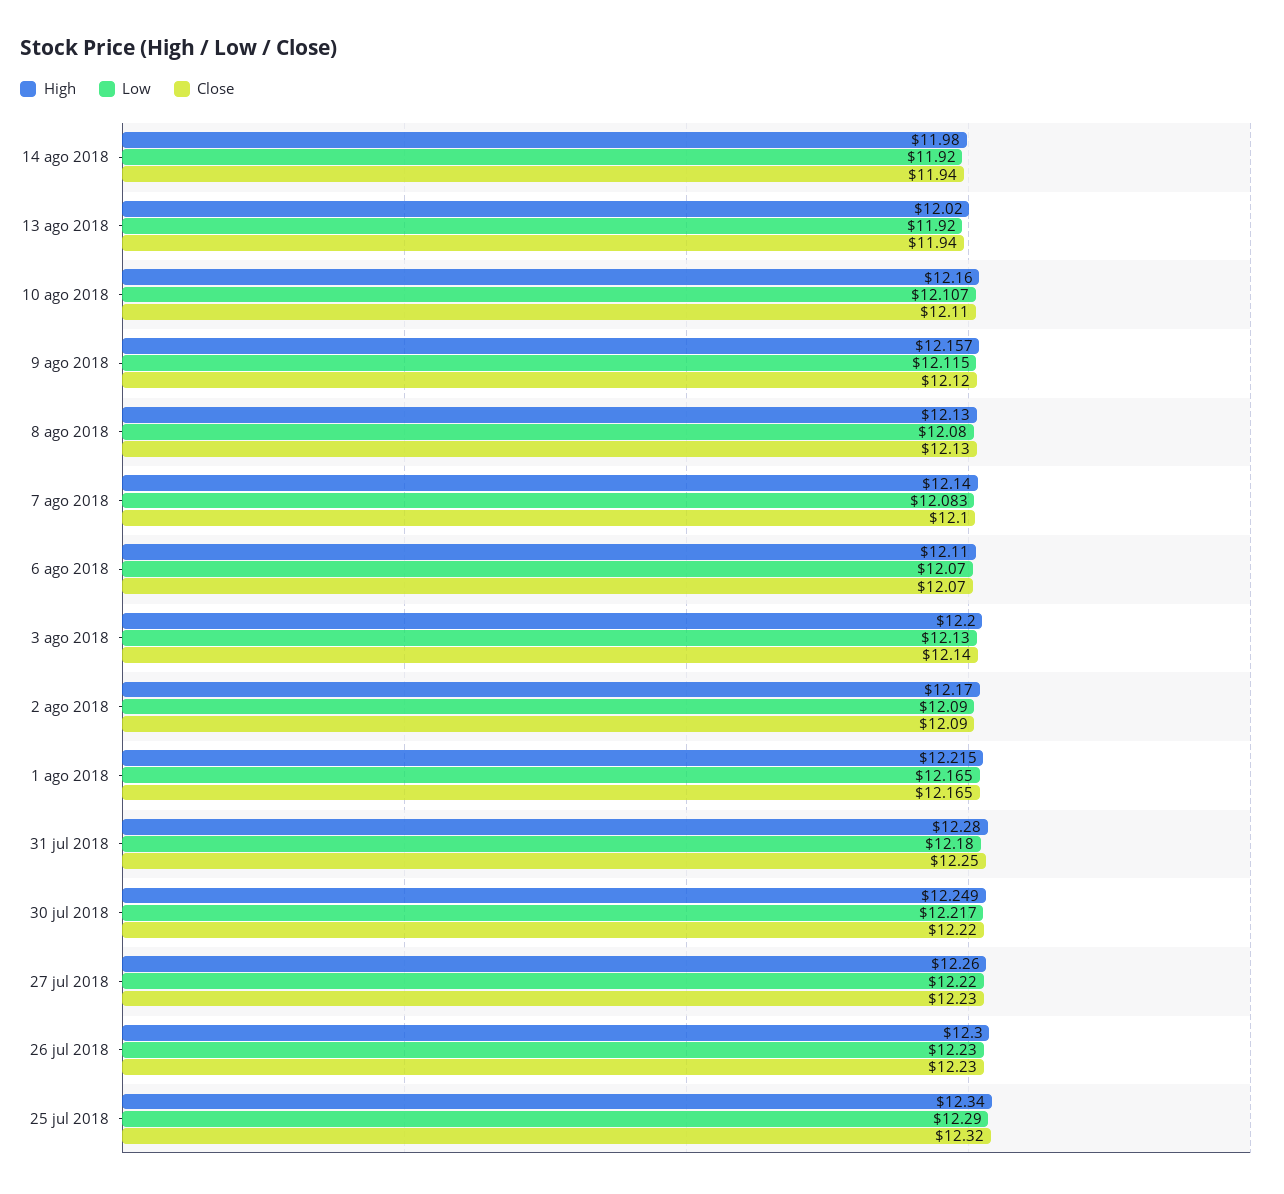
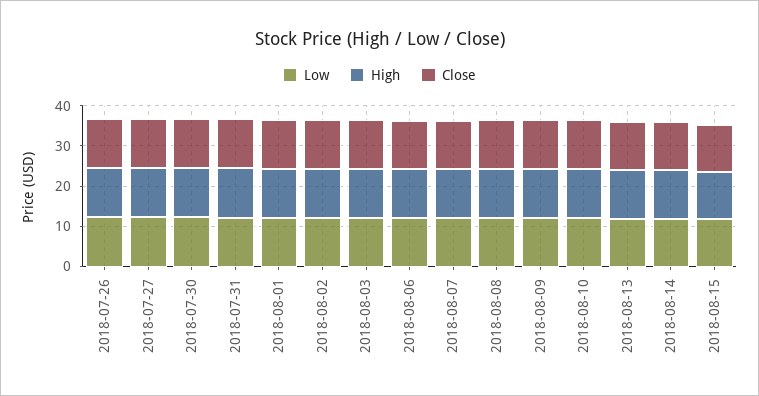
High, 25 jul 2018: 12.34 -> none
Low, 25 jul 2018: 12.29 -> none
Close, 25 jul 2018: 12.32 -> none
Low, 2018-08-15: none -> 12
High, 2018-08-15: none -> 12
Close, 2018-08-15: none -> 12

